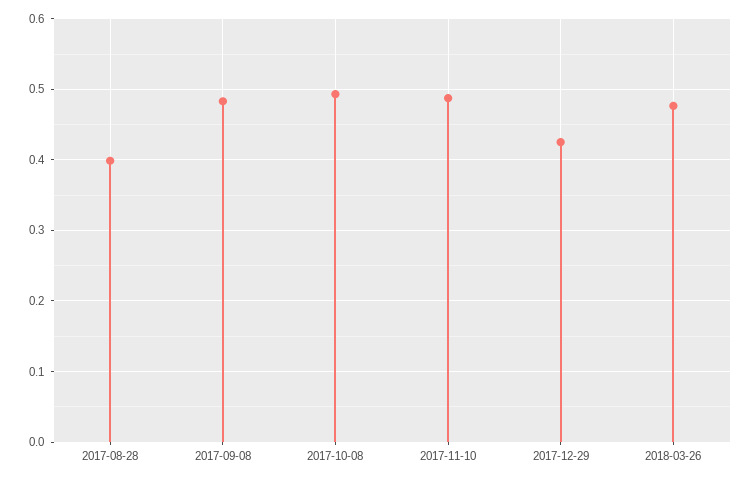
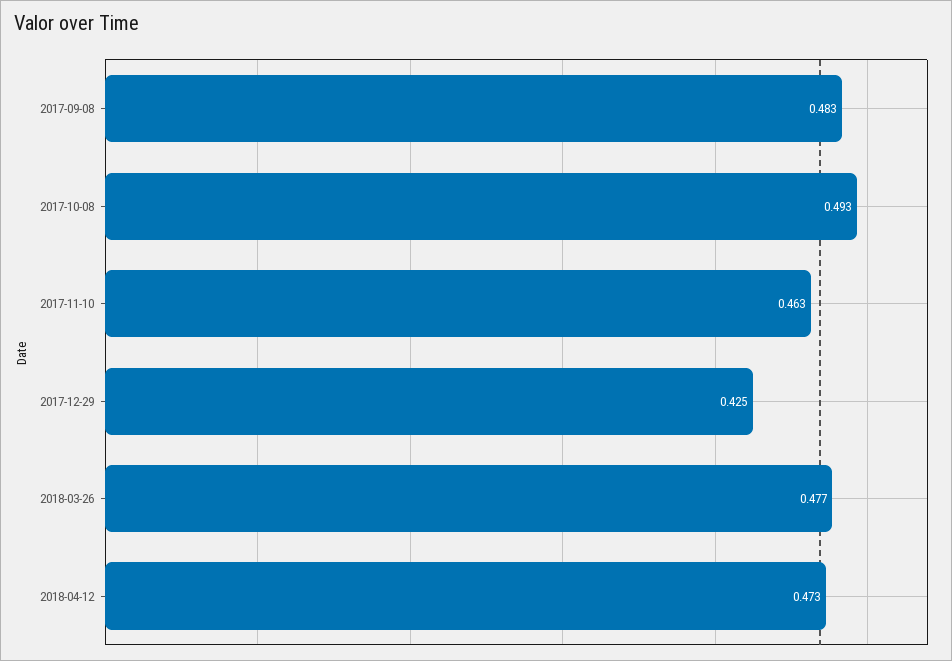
2017-08-28: 0.4 -> none
2017-11-10: 0.49 -> 0.463
2018-04-12: none -> 0.473

